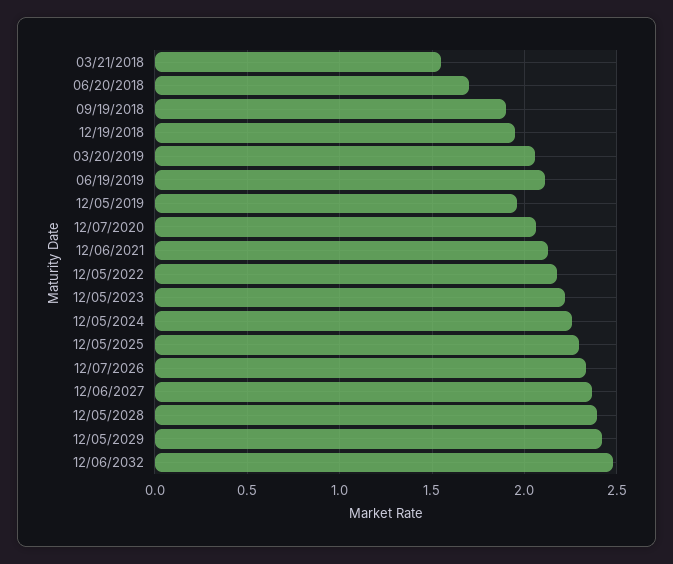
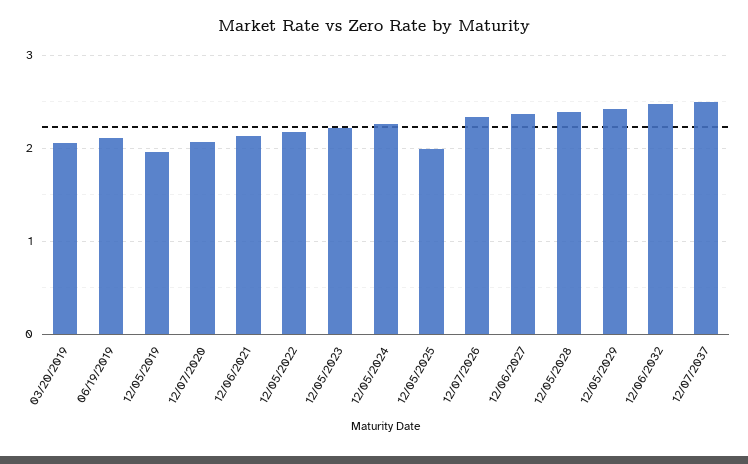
03/21/2018: 1.55 -> none
06/20/2018: 1.7 -> none
09/19/2018: 1.9 -> none
12/19/2018: 1.95 -> none
12/05/2025: 2.3 -> 2
12/07/2037: none -> 2.5

